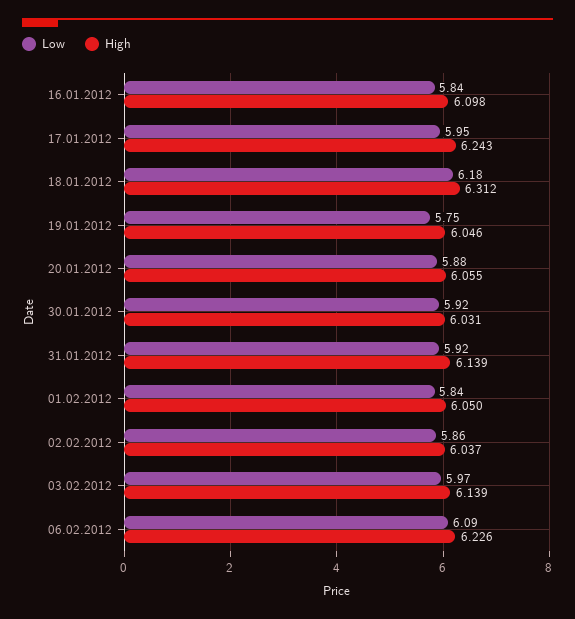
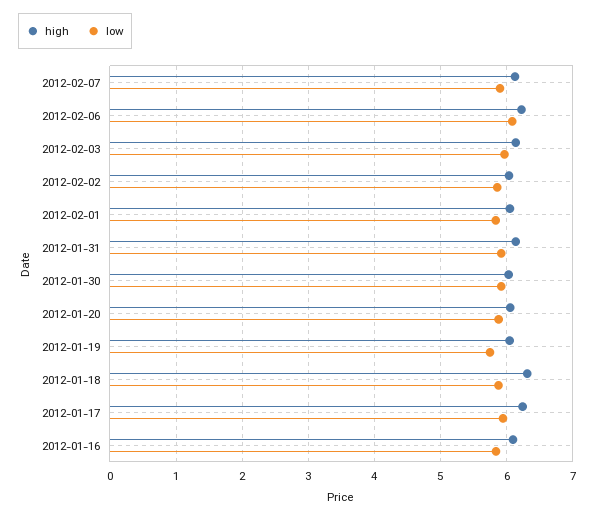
Low, 18.01.2012: 6.18 -> 5.9
High, 2012-02-07: none -> 6.1
Low, 2012-02-07: none -> 5.9

